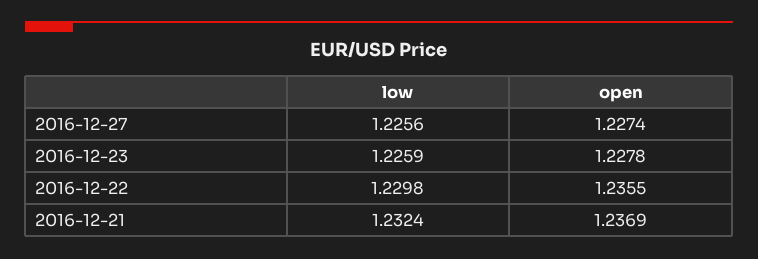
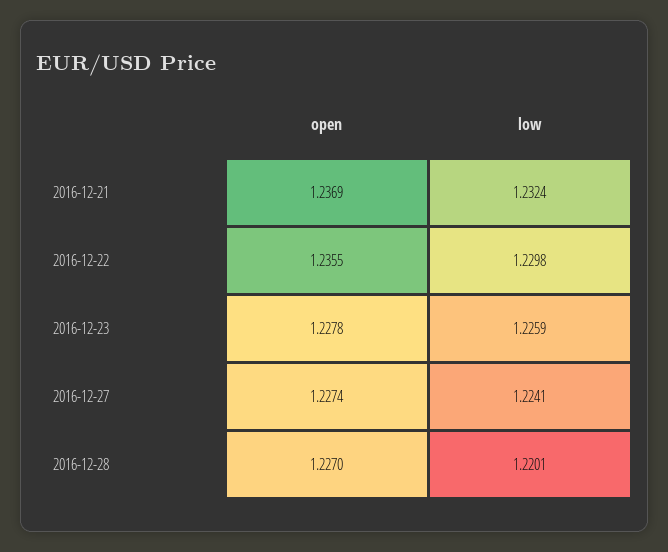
low, 2016-12-27: 1.2256 -> 1.2241
open, 2016-12-28: none -> 1.227
low, 2016-12-28: none -> 1.2201

